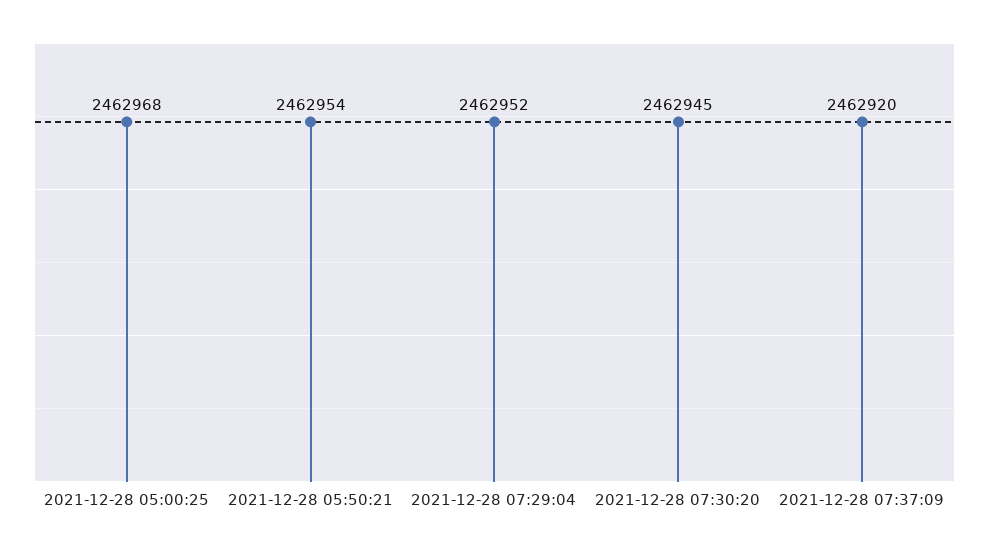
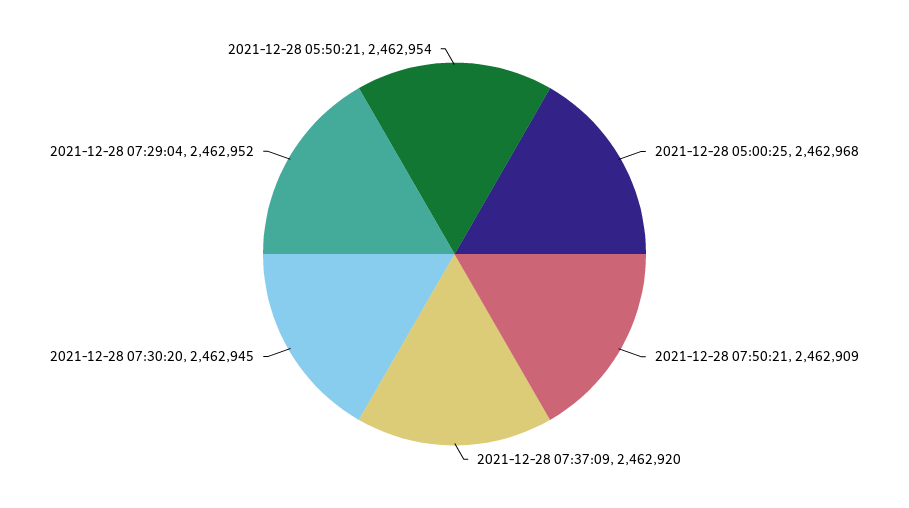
2021-12-28 07:50:21: none -> 2462909

